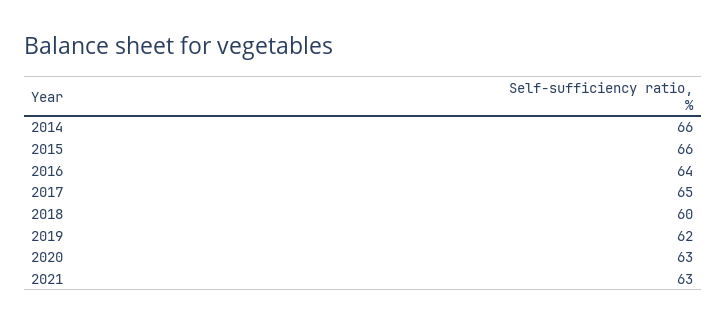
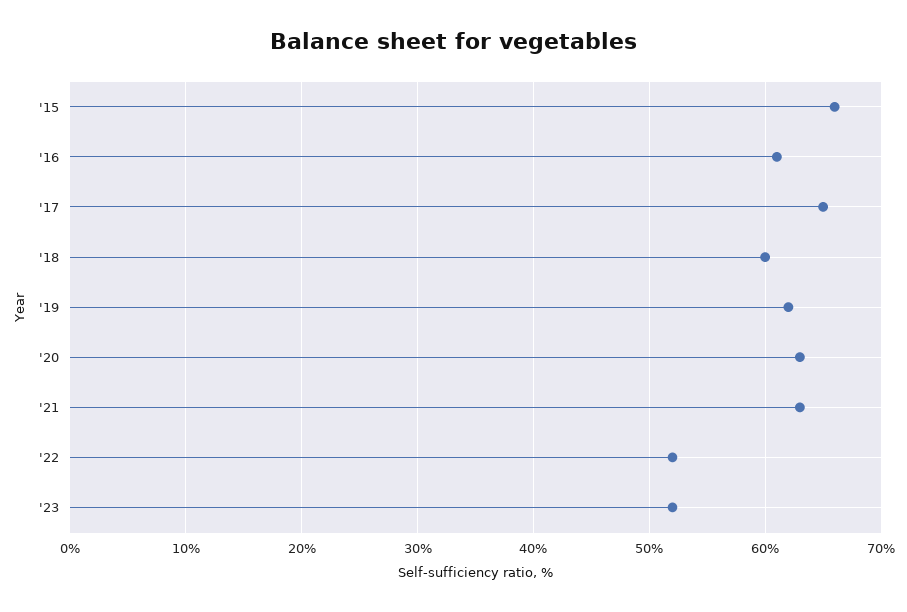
2014: 66 -> none
2016: 64 -> 61
'22: none -> 52
'23: none -> 52

